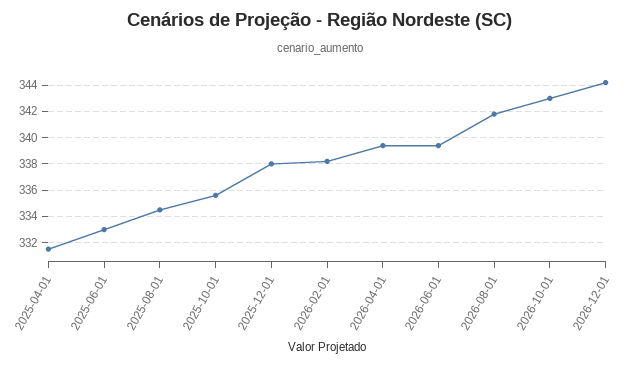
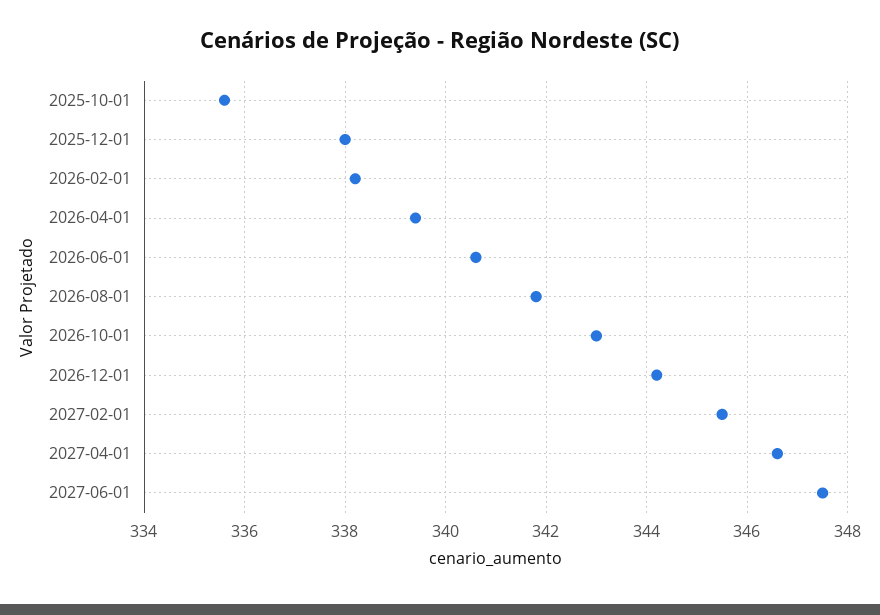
2025-04-01: 331.5 -> none
2025-06-01: 333 -> none
2025-08-01: 334.5 -> none
2026-06-01: 339.5 -> 340.5
2027-02-01: none -> 345.5
2027-04-01: none -> 346.5
2027-06-01: none -> 347.5

